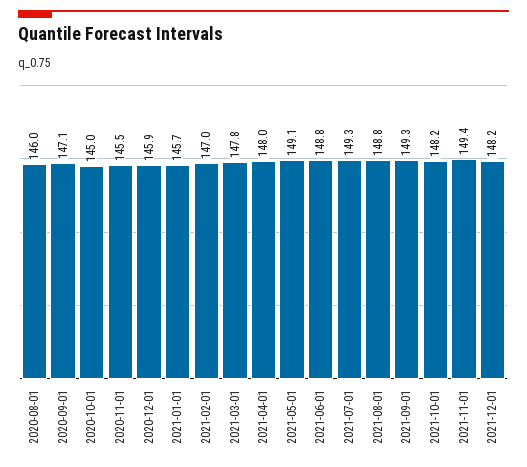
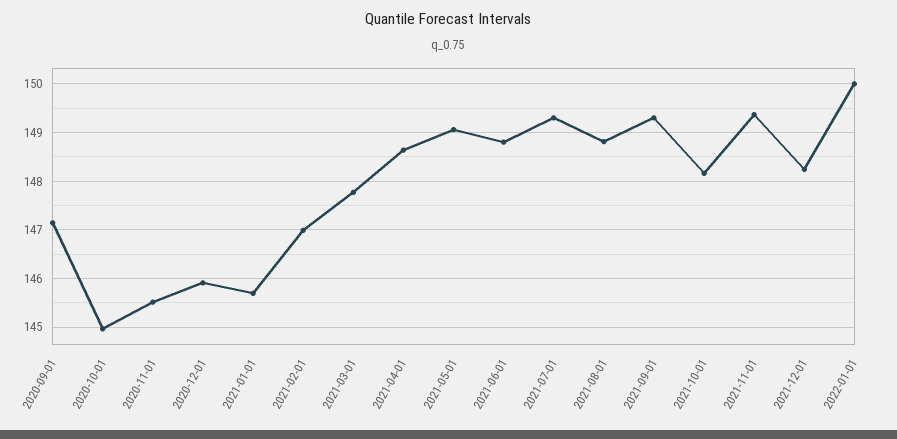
2020-08-01: 146 -> none
2021-04-01: 148 -> 148.6
2022-01-01: none -> 150

